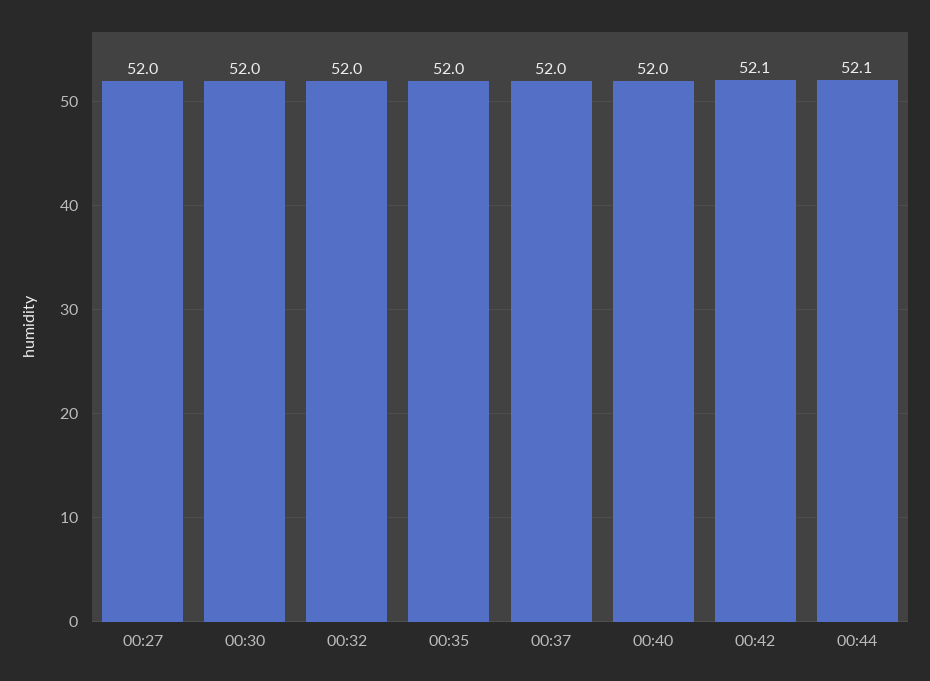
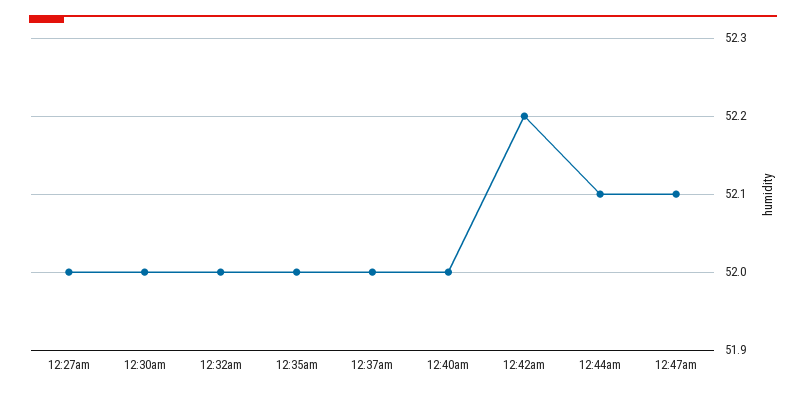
00:42: 52.1 -> 52.2
12:47am: none -> 52.1

